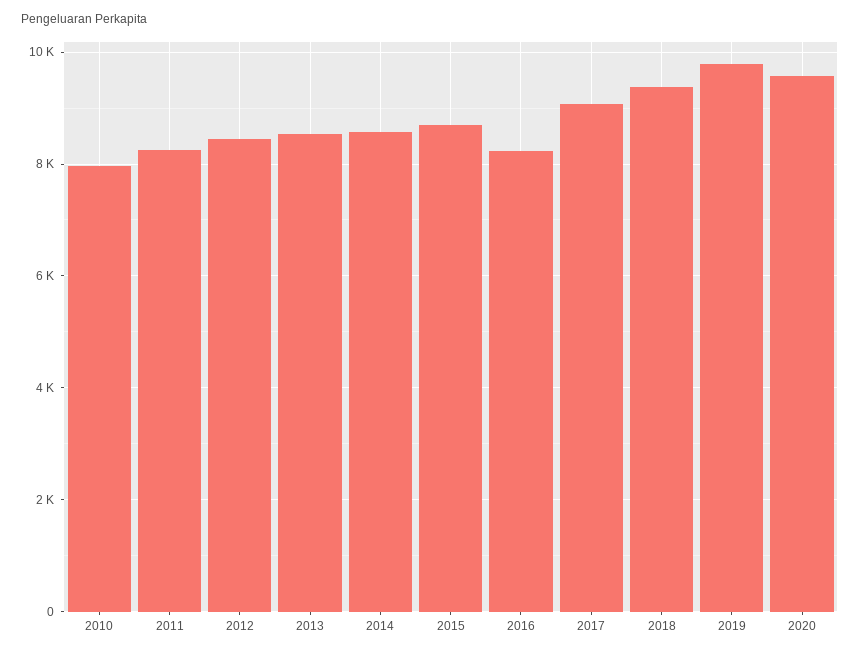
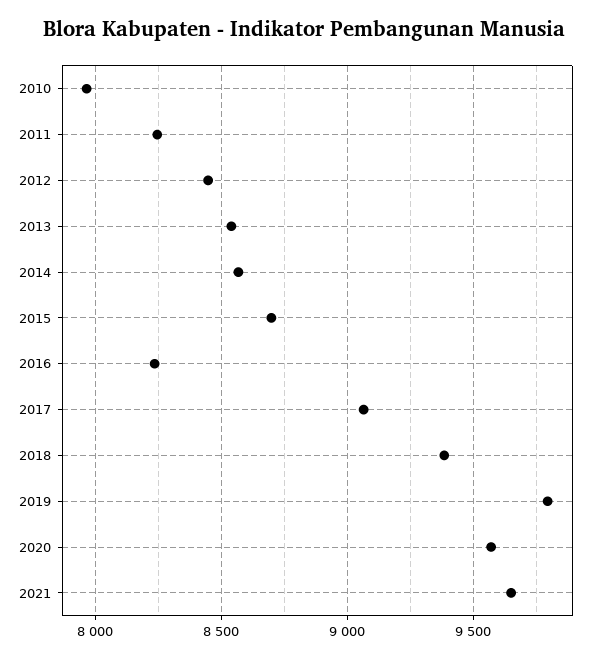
2021: none -> 9650

